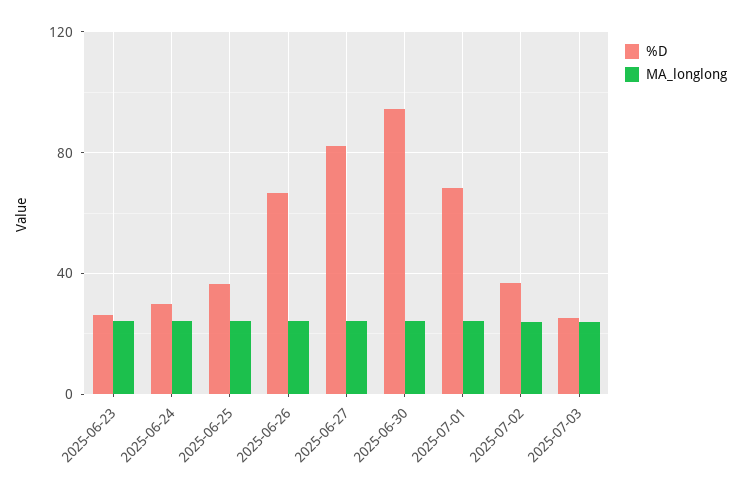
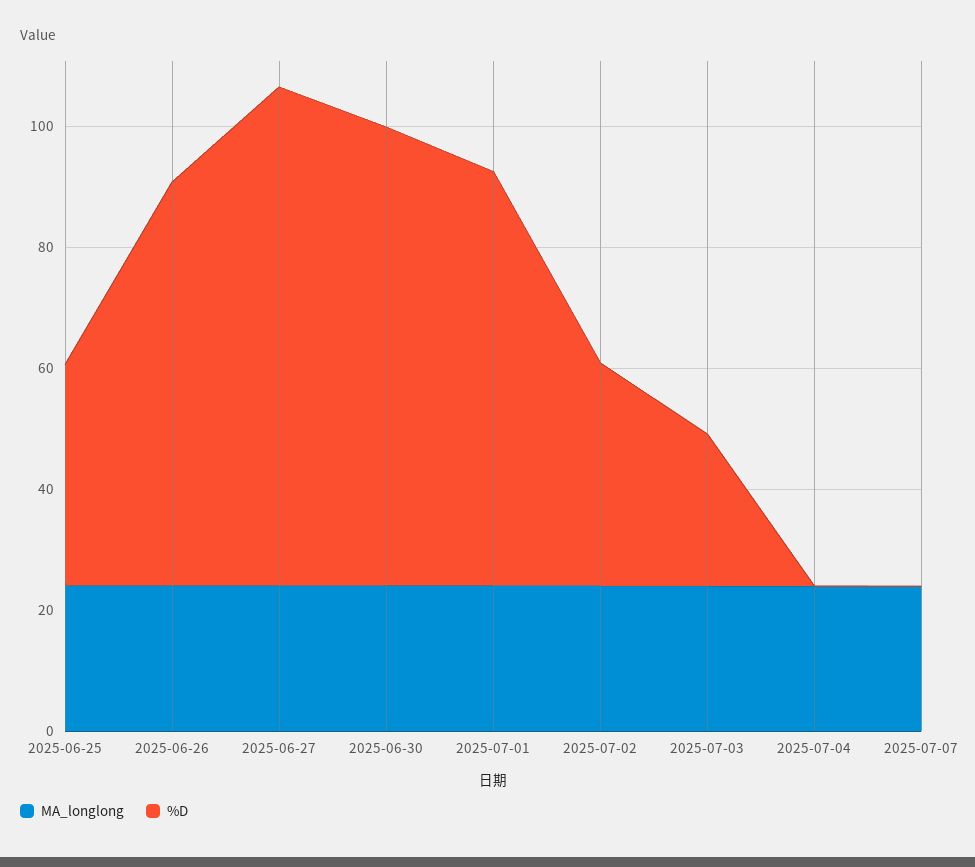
%D, 2025-06-23: 25 -> none
MA_longlong, 2025-06-23: 25 -> none
%D, 2025-06-24: 30 -> none
MA_longlong, 2025-06-24: 25 -> none
%D, 2025-06-30: 95 -> 75
MA_longlong, 2025-07-04: none -> 25
%D, 2025-07-04: none -> 0
MA_longlong, 2025-07-07: none -> 25
%D, 2025-07-07: none -> 0

